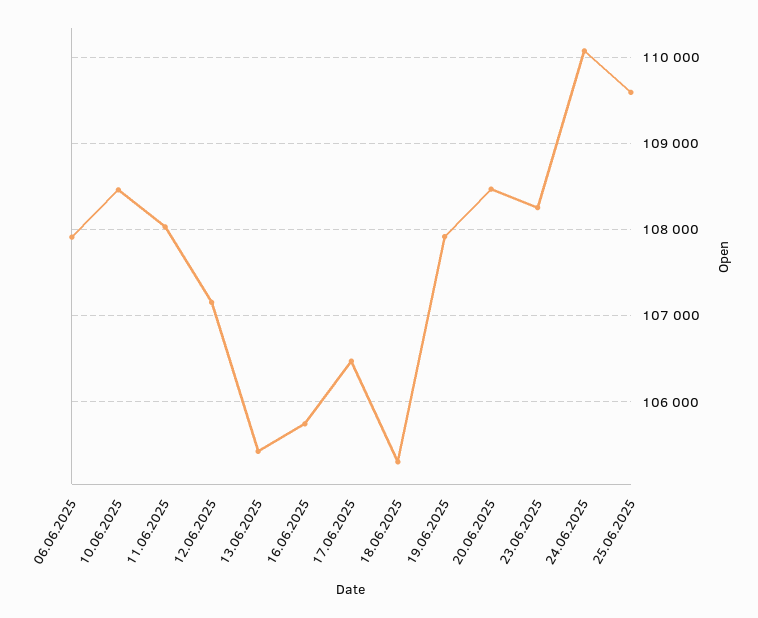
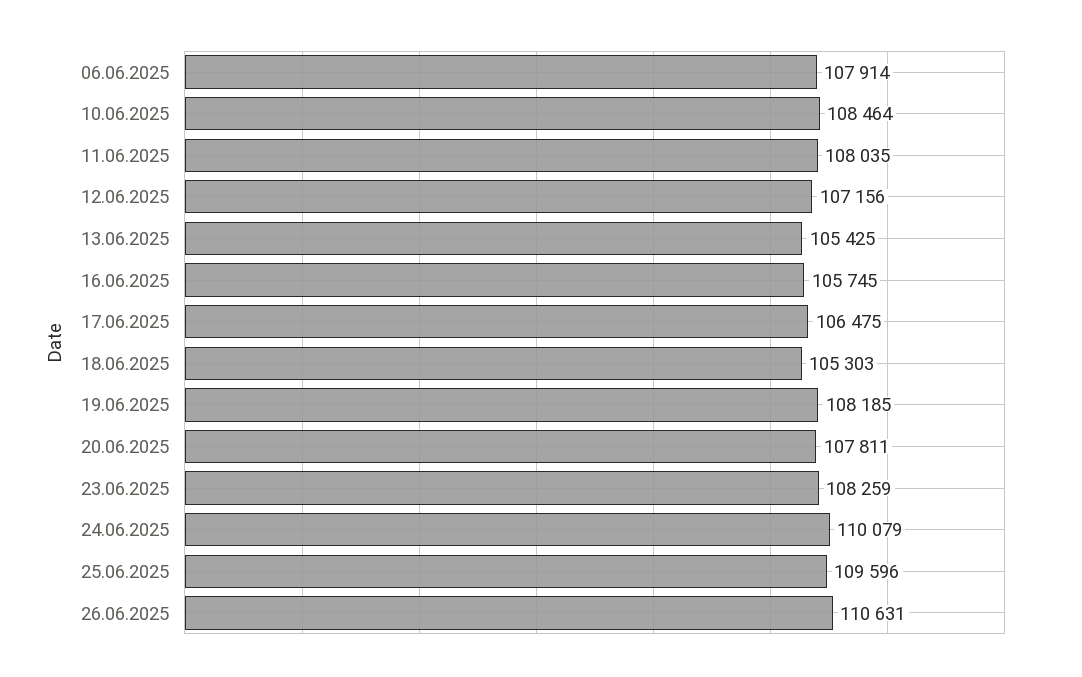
19.06.2025: 107900 -> 108185
20.06.2025: 108500 -> 107811
26.06.2025: none -> 110631

